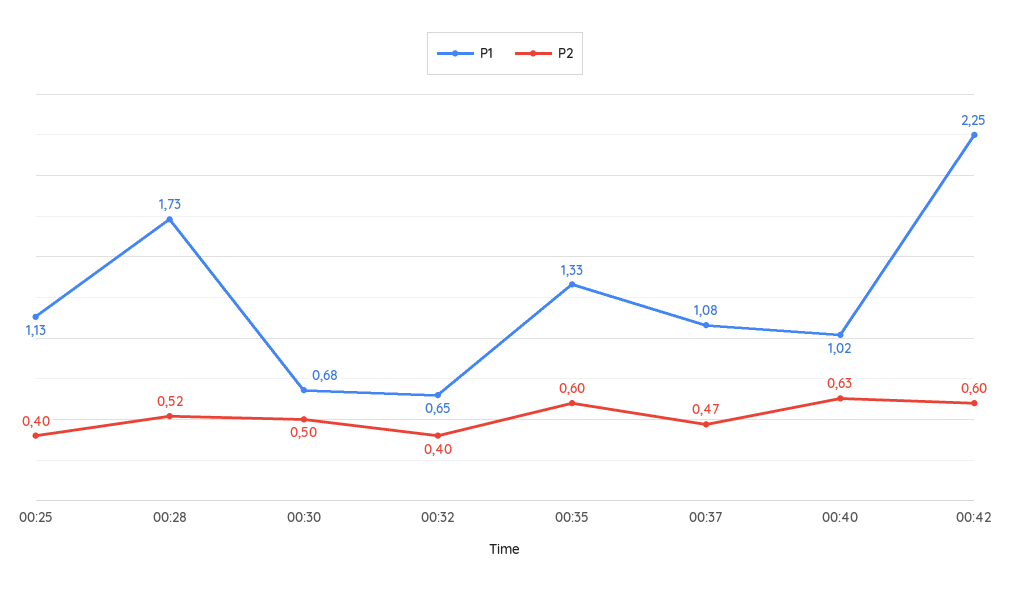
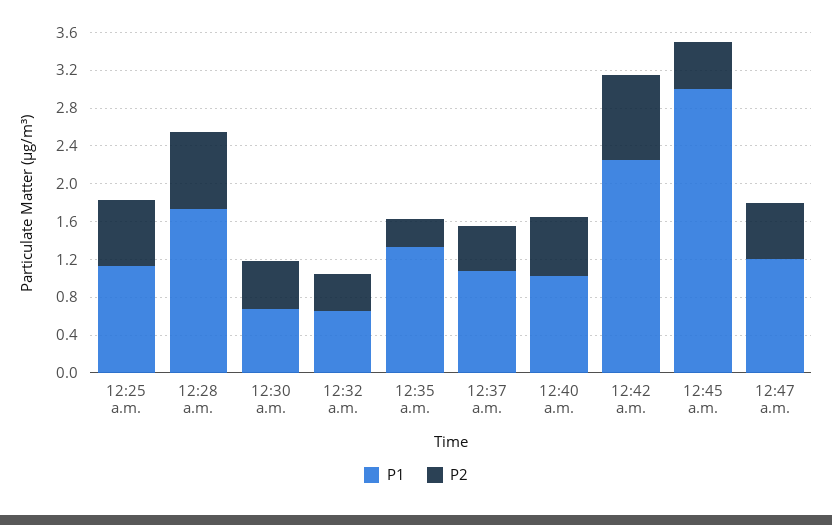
P2, 00:25: 0.4 -> 0.7
P2, 00:28: 0.52 -> 0.8
P2, 00:35: 0.6 -> 0.3
P2, 00:42: 0.6 -> 0.9
P1, 12:45 a.m.: none -> 3
P2, 12:45 a.m.: none -> 0.5
P1, 12:47 a.m.: none -> 1.2
P2, 12:47 a.m.: none -> 0.6

